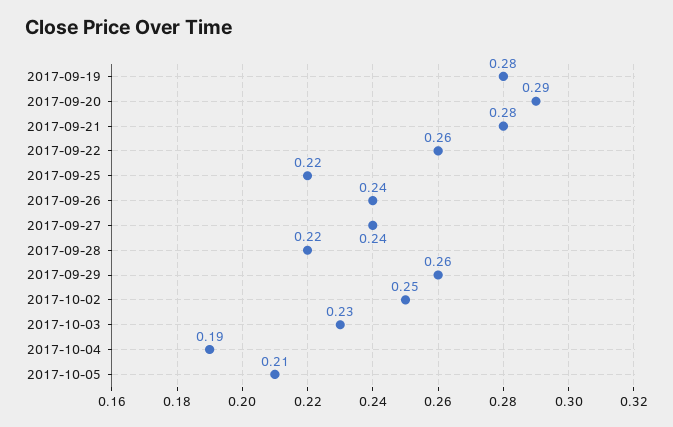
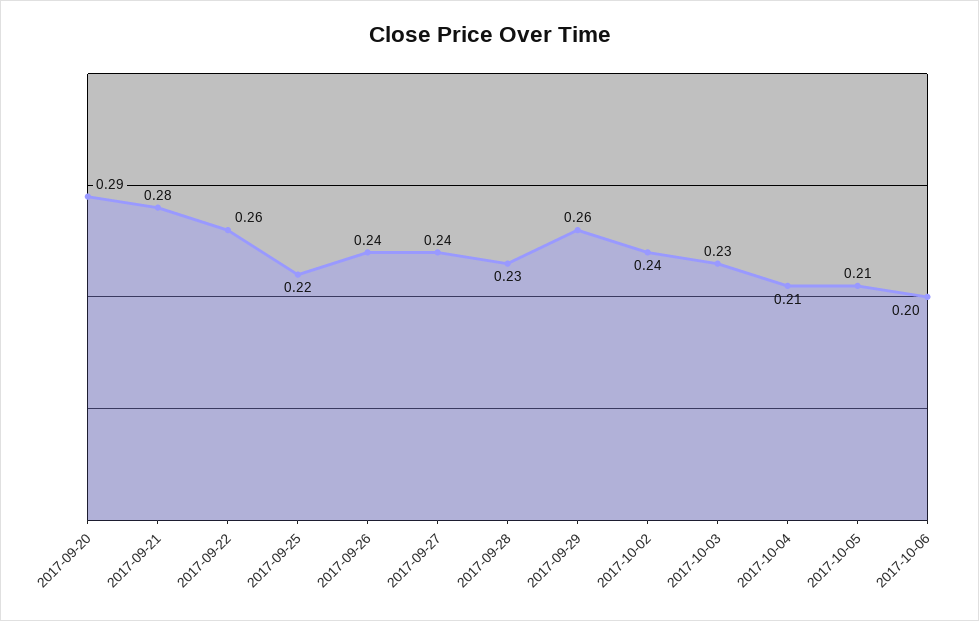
2017-09-19: 0.28 -> none
2017-09-28: 0.22 -> 0.23
2017-10-02: 0.25 -> 0.24
2017-10-04: 0.19 -> 0.21
2017-10-06: none -> 0.2

